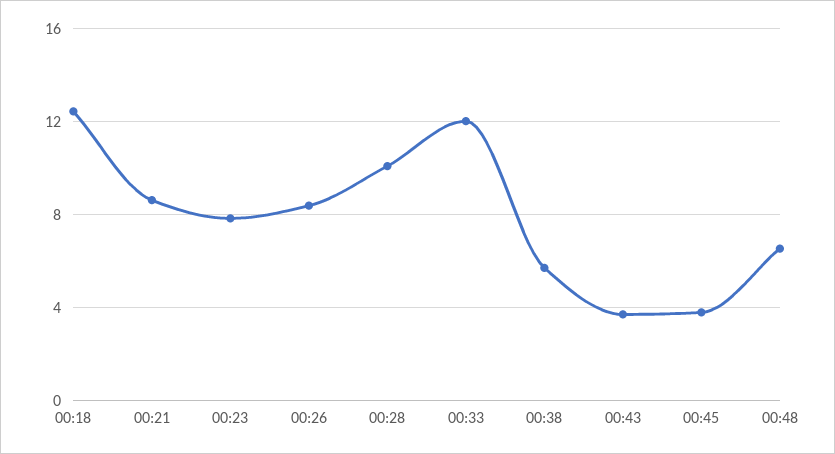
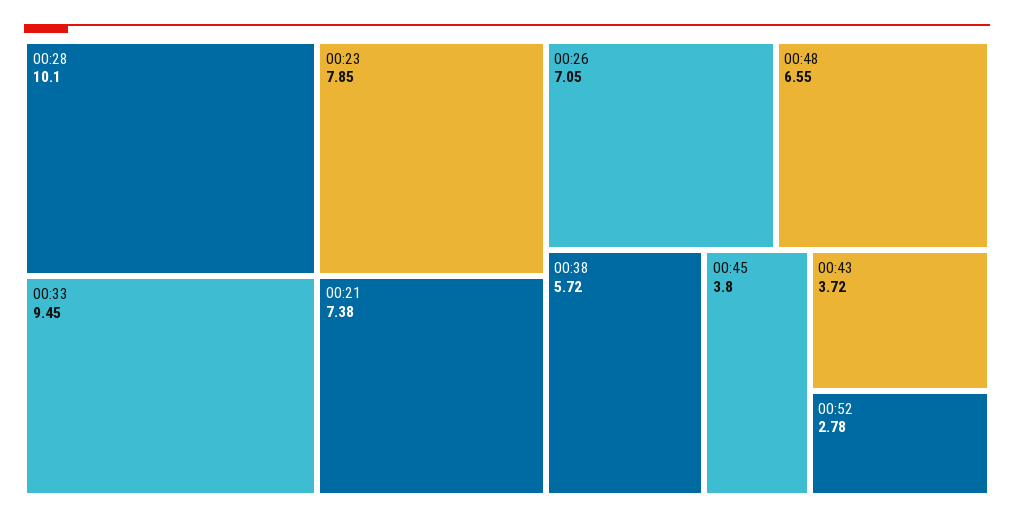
00:18: 12.5 -> none
00:21: 8.5 -> 7.38
00:26: 8.5 -> 7.05
00:33: 12 -> 9.45
00:52: none -> 2.78

